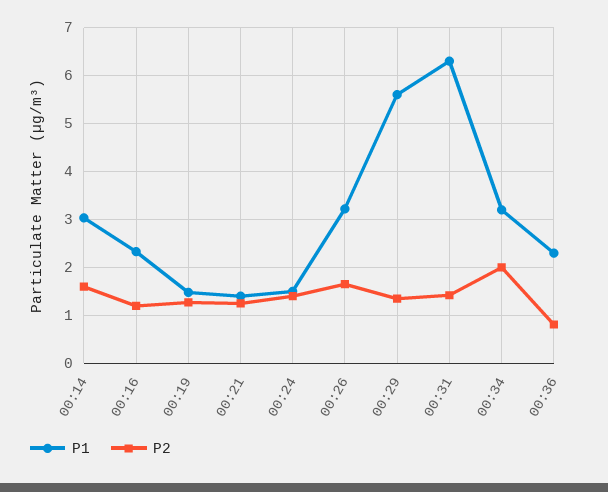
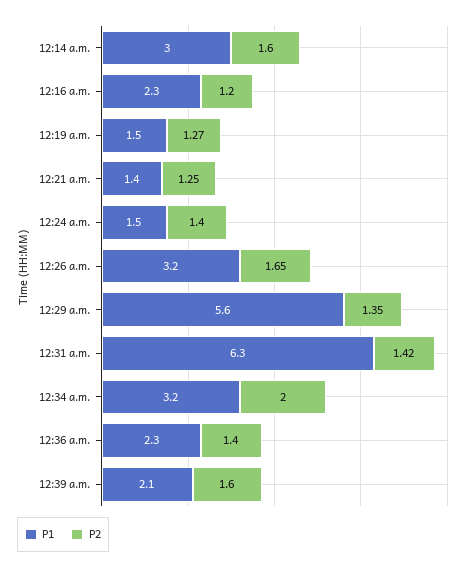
P2, 00:36: 0.8 -> 1.4
P1, 12:39 a.m.: none -> 2.1
P2, 12:39 a.m.: none -> 1.6

